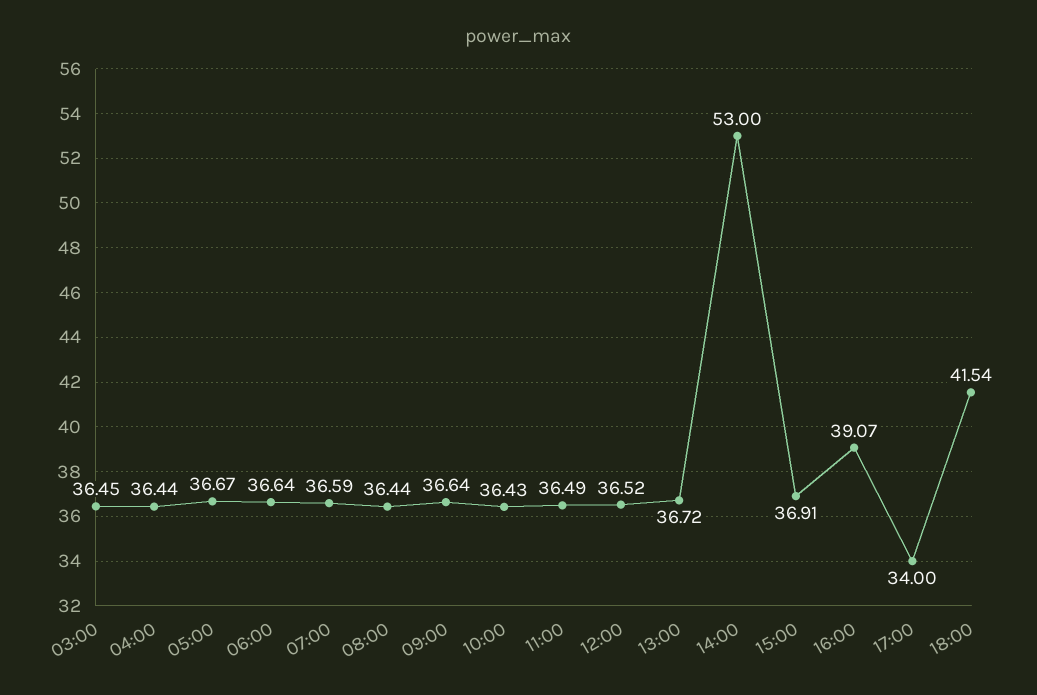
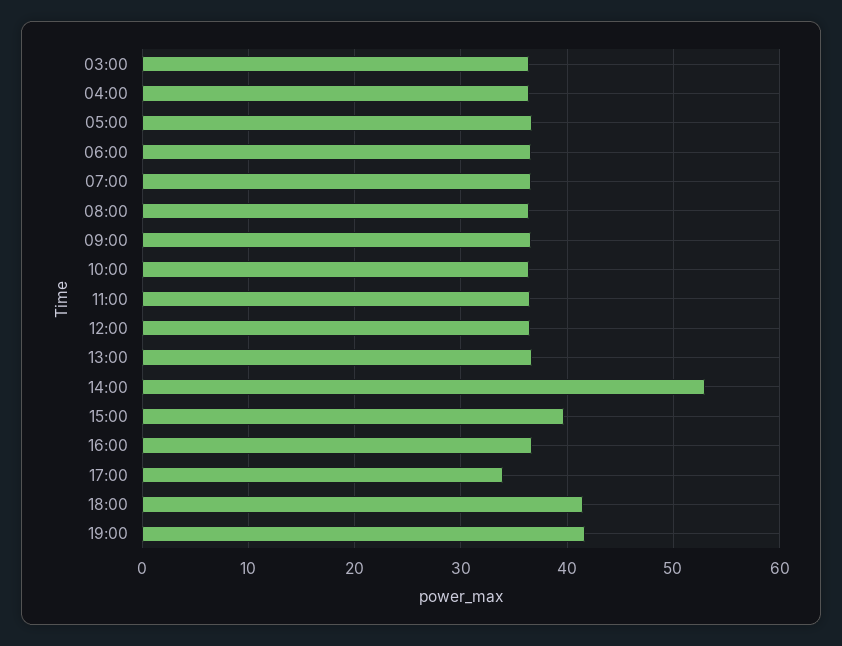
15:00: 36.91 -> 40
16:00: 39.07 -> 37
19:00: none -> 42

